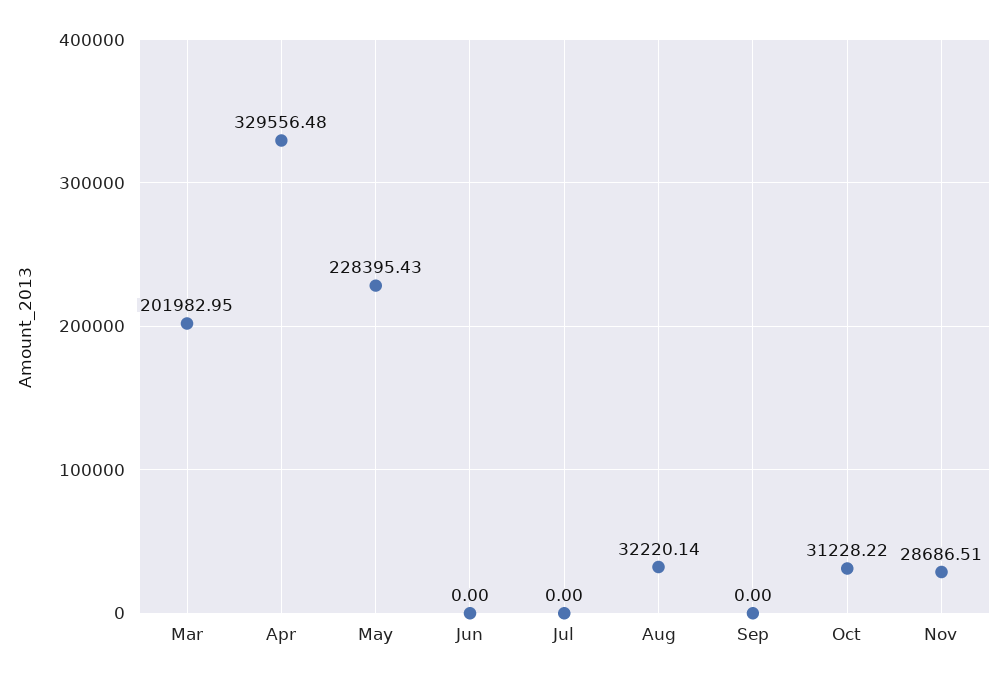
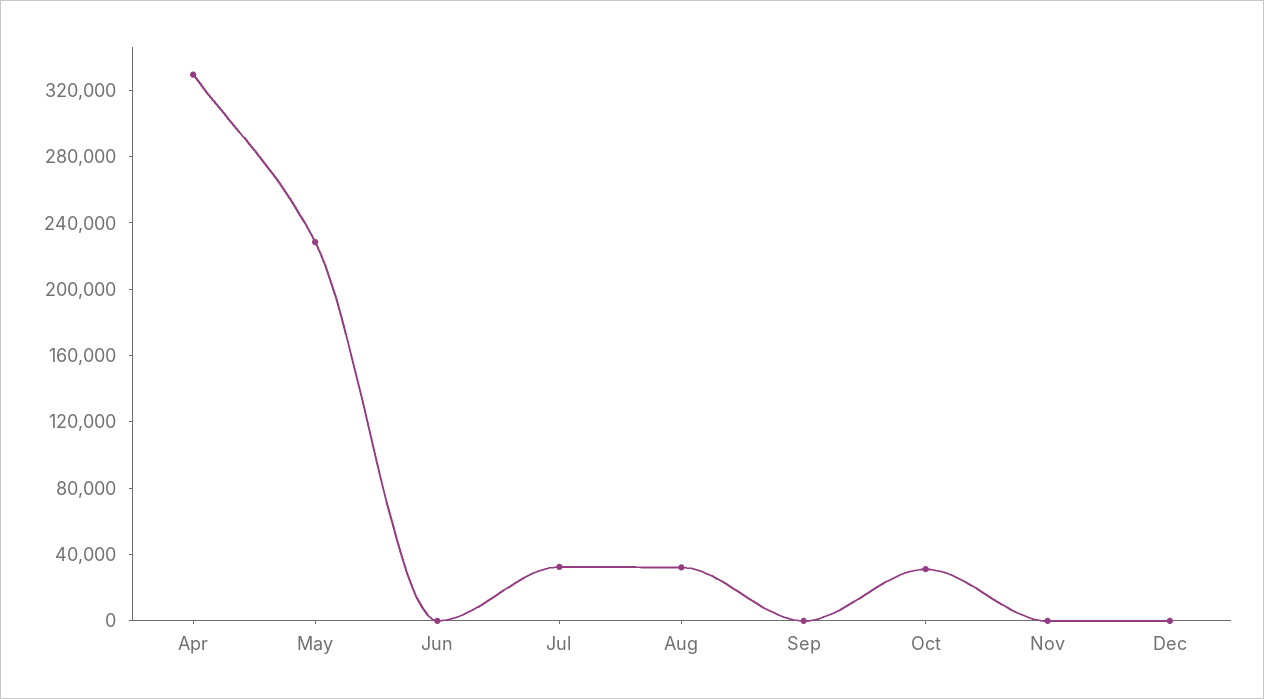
Mar: 201982.95 -> none
Jul: 0 -> 30000
Nov: 28686.51 -> 0
Dec: none -> 0

